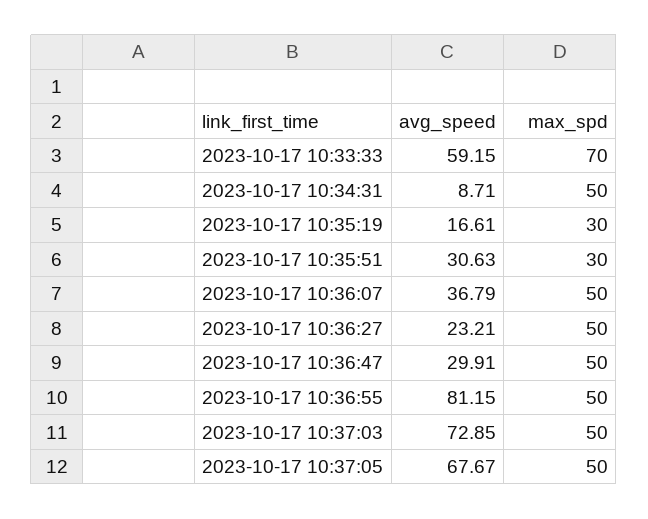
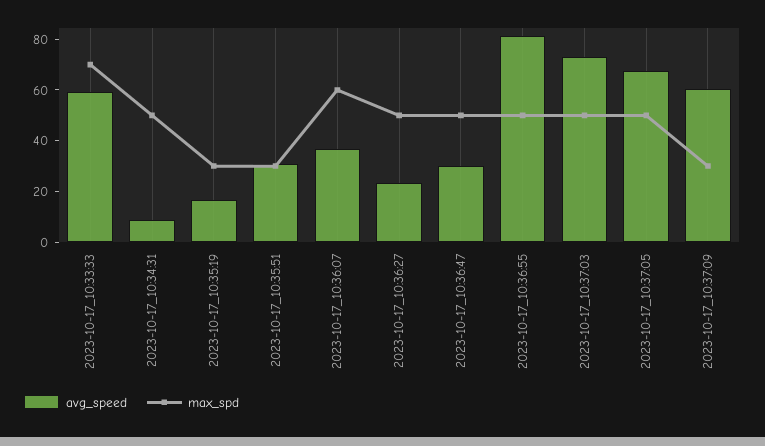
max_spd, 2023-10-17 10:36:07: 50 -> 60
avg_speed, 2023-10-17_10:37:09: none -> 60
max_spd, 2023-10-17_10:37:09: none -> 30

